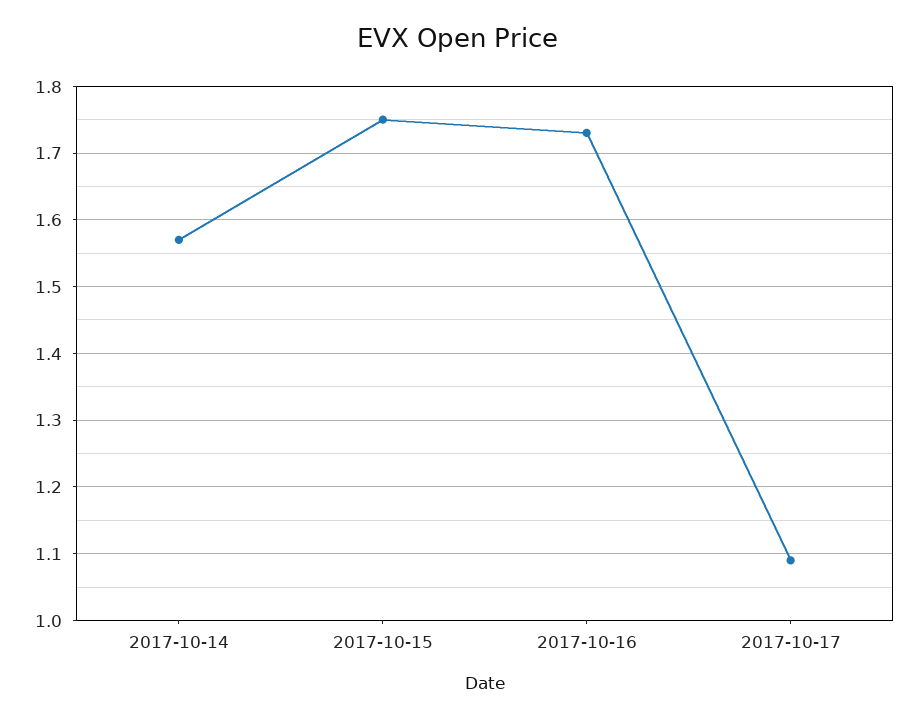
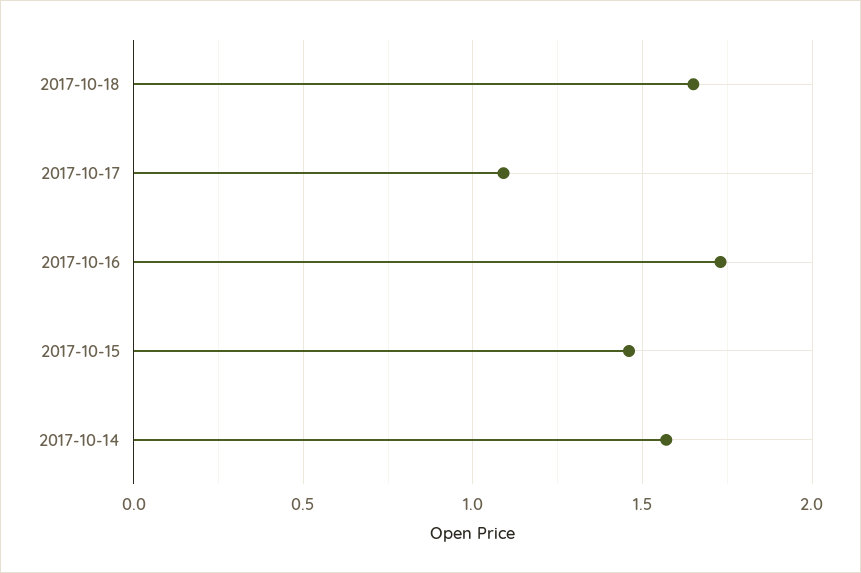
2017-10-15: 1.75 -> 1.45
2017-10-18: none -> 1.65

